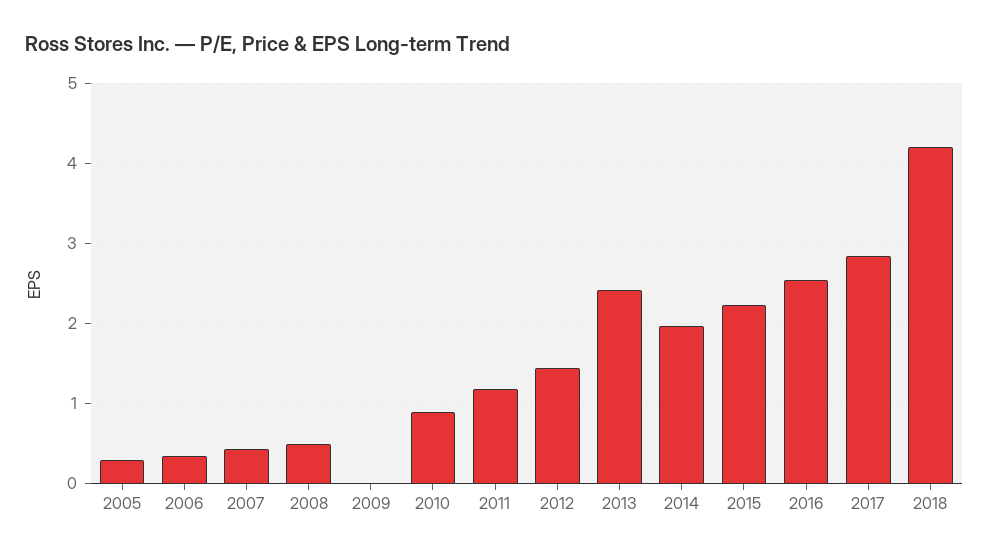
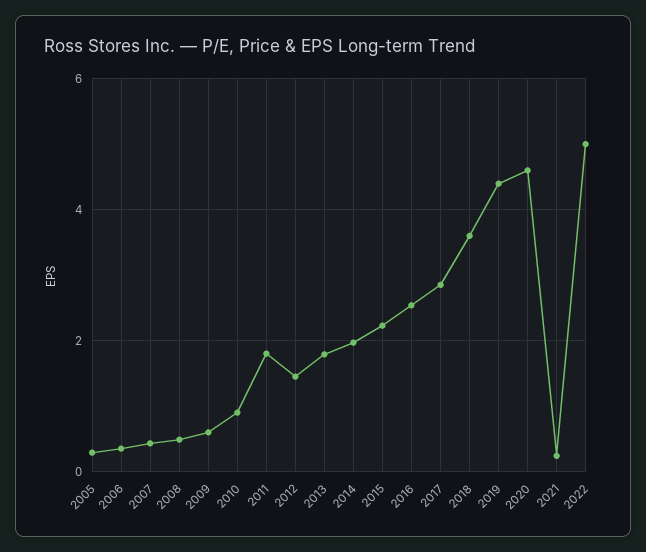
2009: 0 -> 0.6
2011: 1.2 -> 1.8
2013: 2.4 -> 1.8
2018: 4.2 -> 3.6
2019: none -> 4.4
2020: none -> 4.6
2021: none -> 0.2
2022: none -> 5

